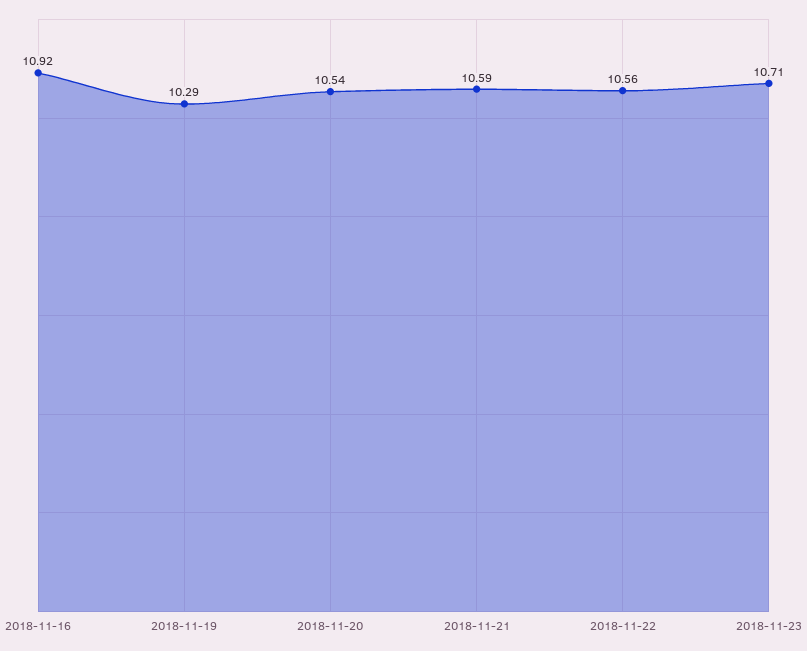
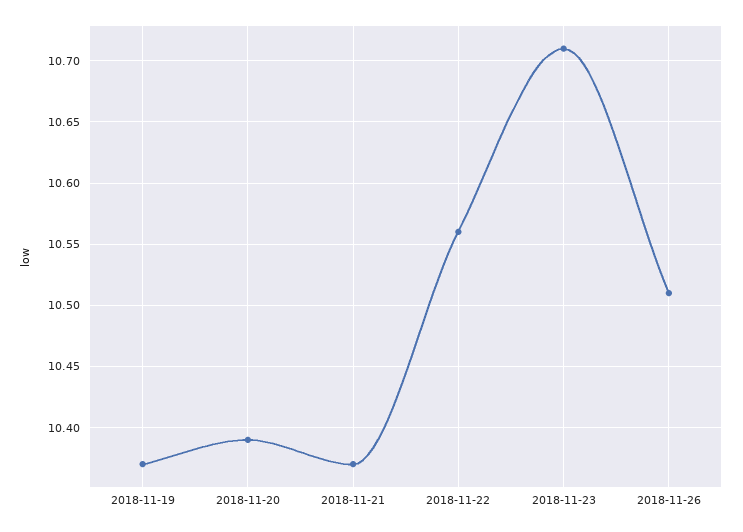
2018-11-16: 10.92 -> none
2018-11-19: 10.29 -> 10.37
2018-11-20: 10.54 -> 10.39
2018-11-21: 10.59 -> 10.37
2018-11-26: none -> 10.51

